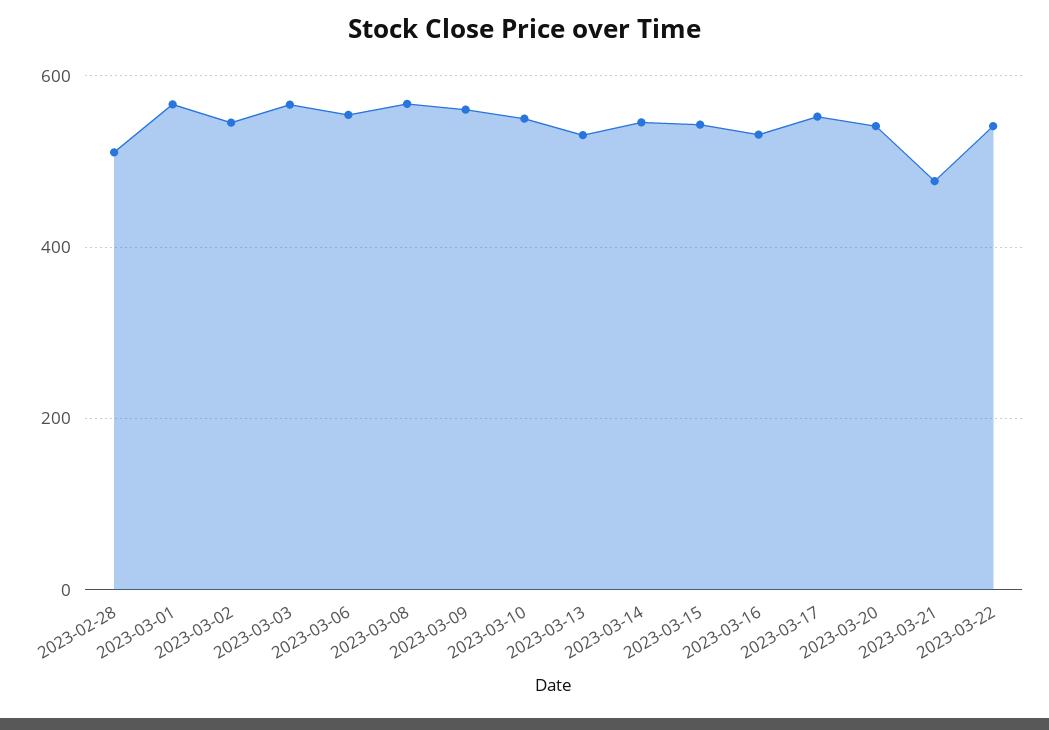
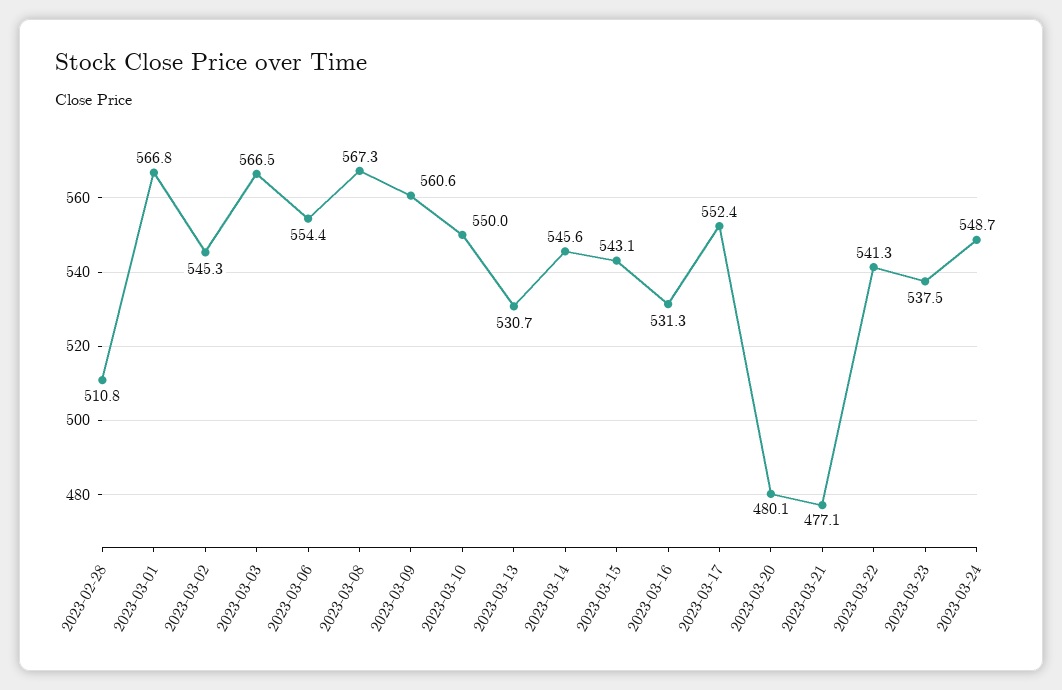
2023-03-20: 540 -> 480.1
2023-03-23: none -> 537.5
2023-03-24: none -> 548.7

